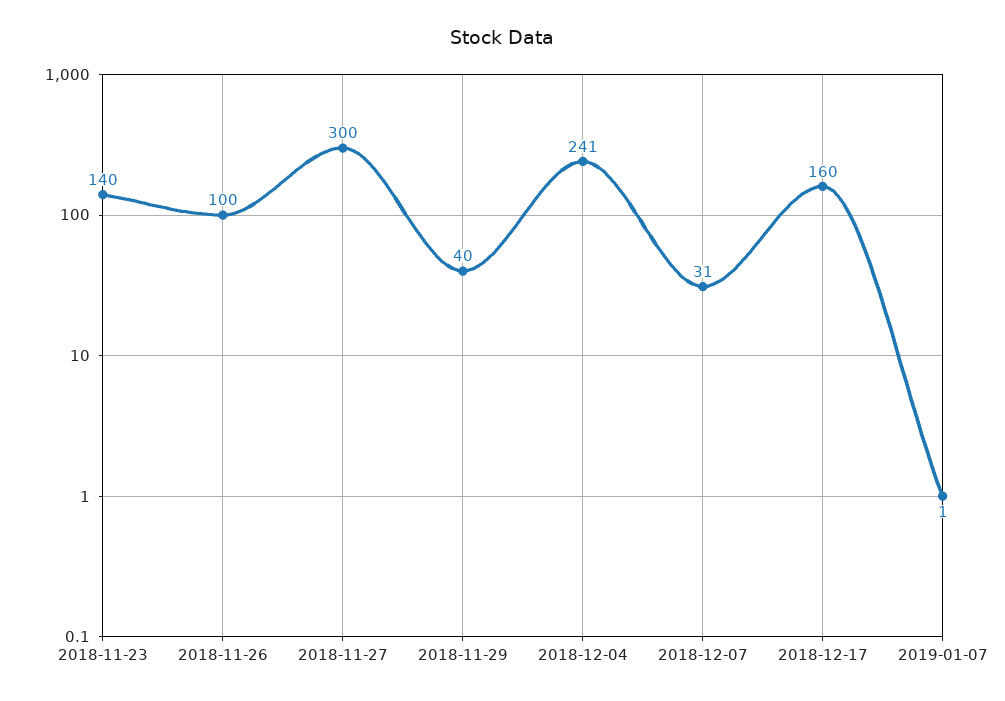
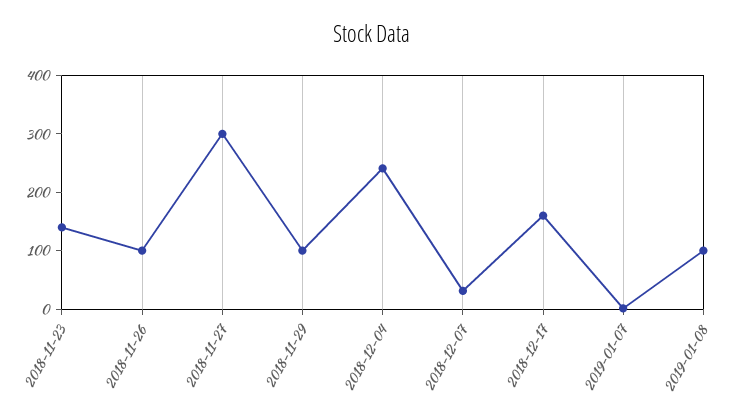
2018-11-29: 40 -> 100
2019-01-08: none -> 100

